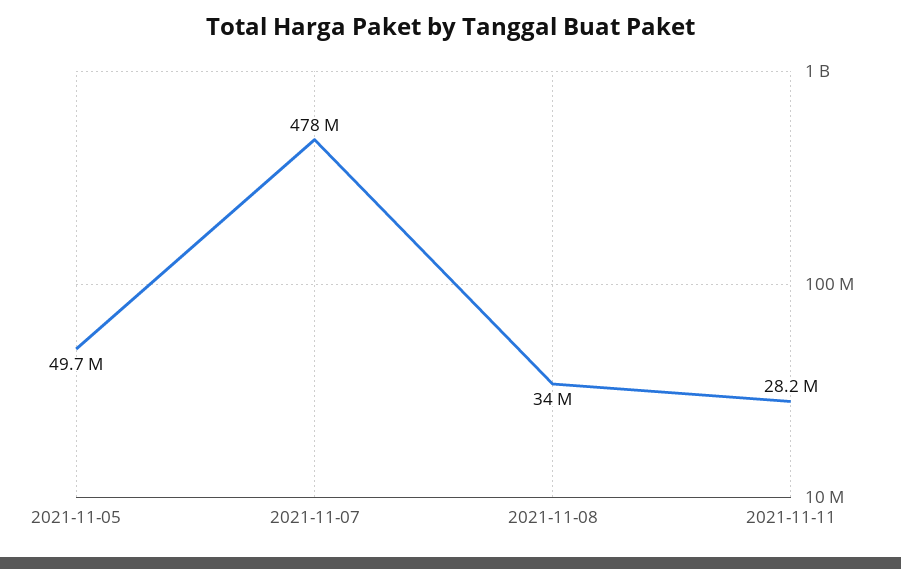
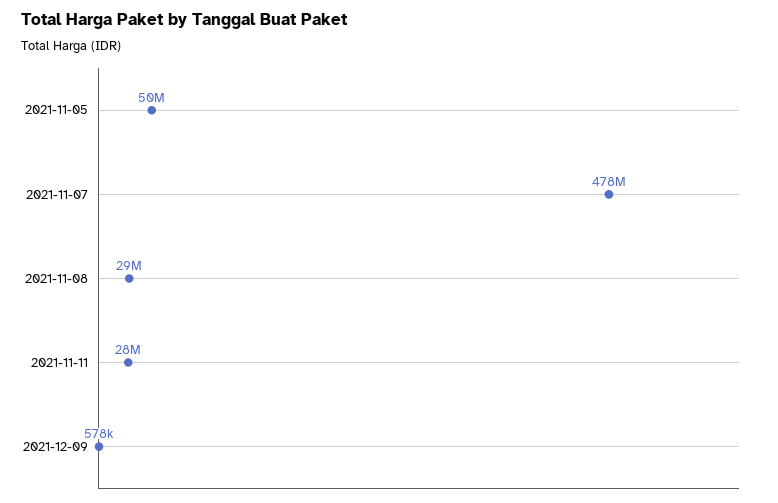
2021-11-08: 34000000 -> 29000000
2021-12-09: none -> 578000

